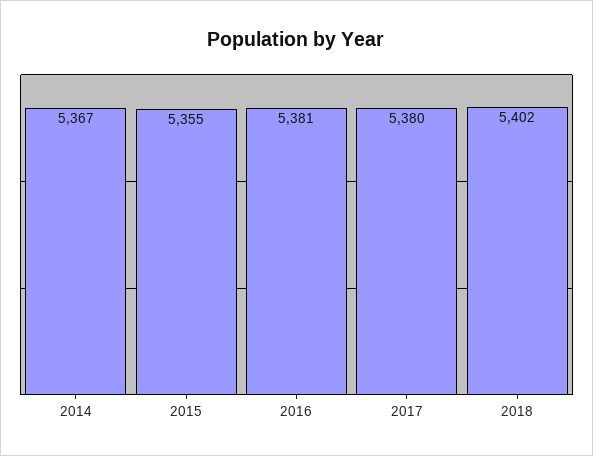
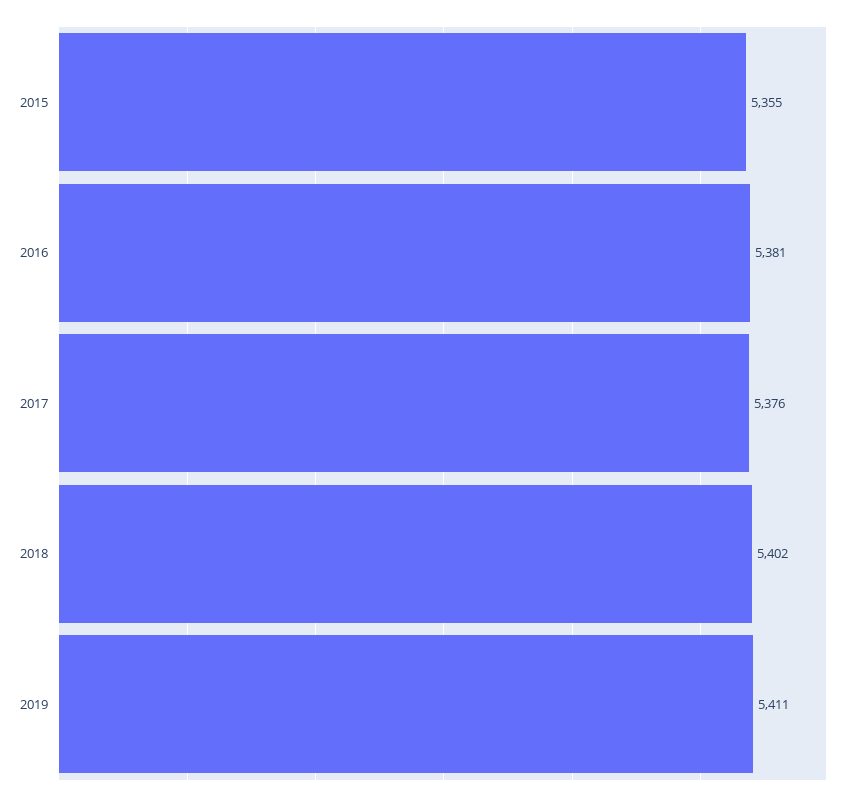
2014: 5367 -> none
2017: 5380 -> 5376
2019: none -> 5411

